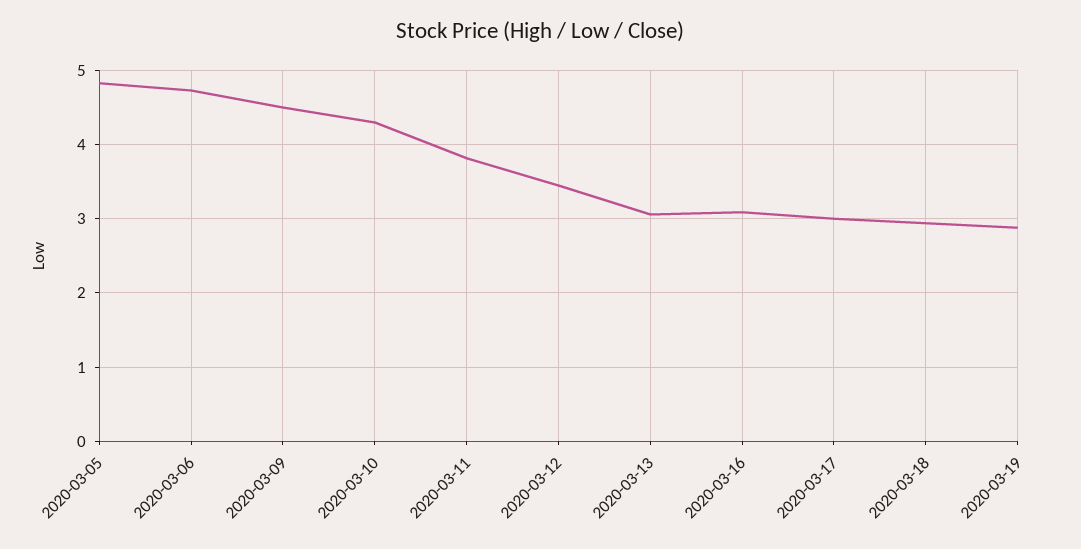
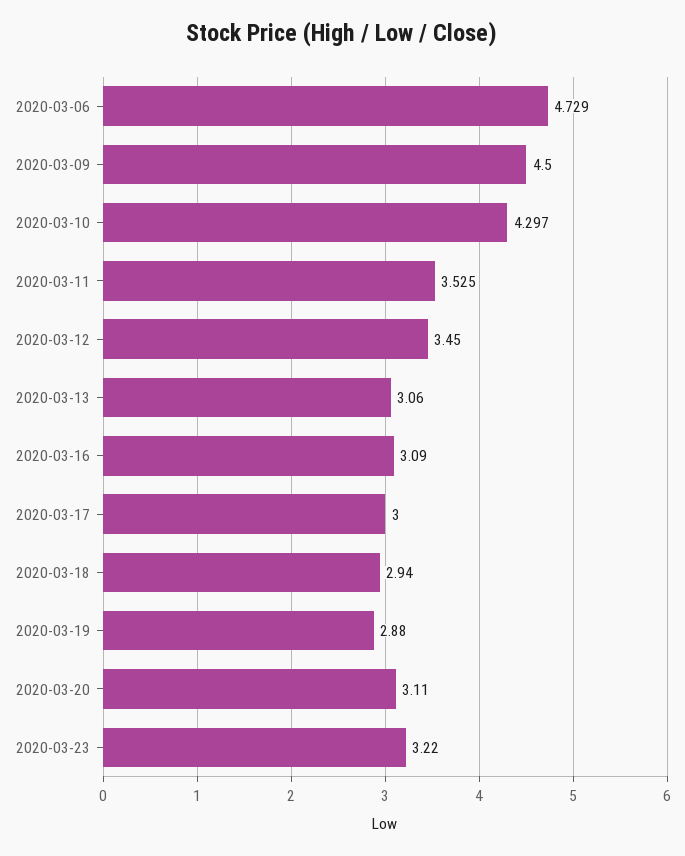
2020-03-05: 4.8 -> none
2020-03-11: 3.8 -> 3.525
2020-03-20: none -> 3.11
2020-03-23: none -> 3.22

